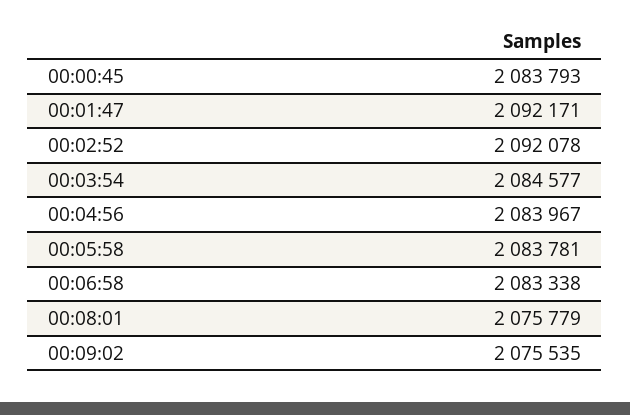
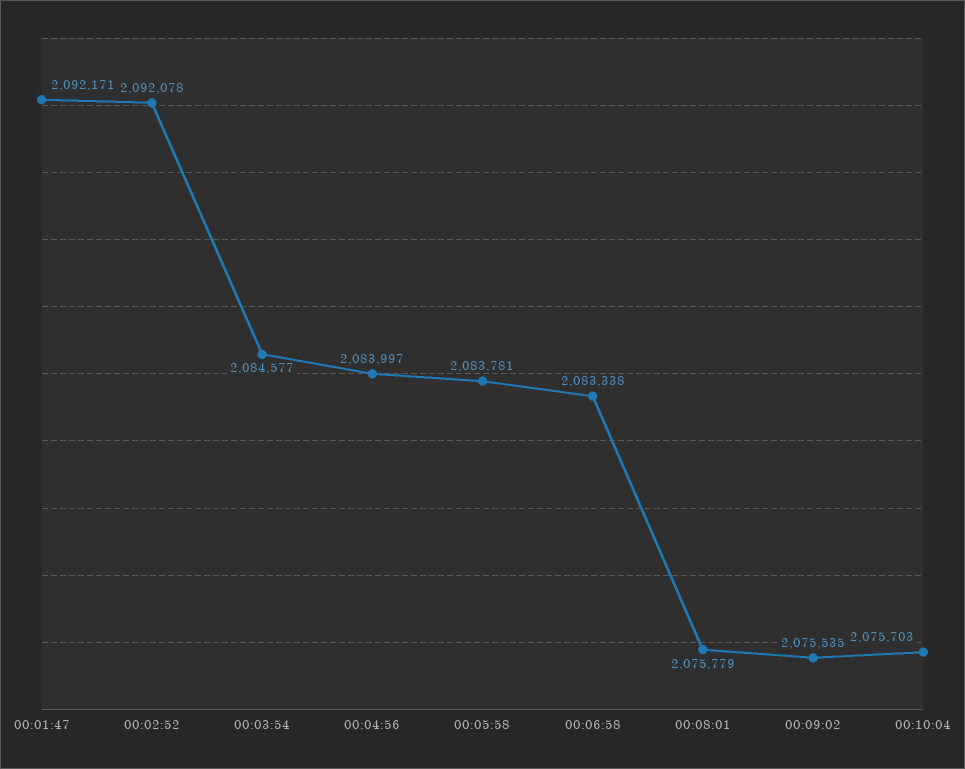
00:00:45: 2083793 -> none
00:04:56: 2083967 -> 2083997
00:10:04: none -> 2075703

